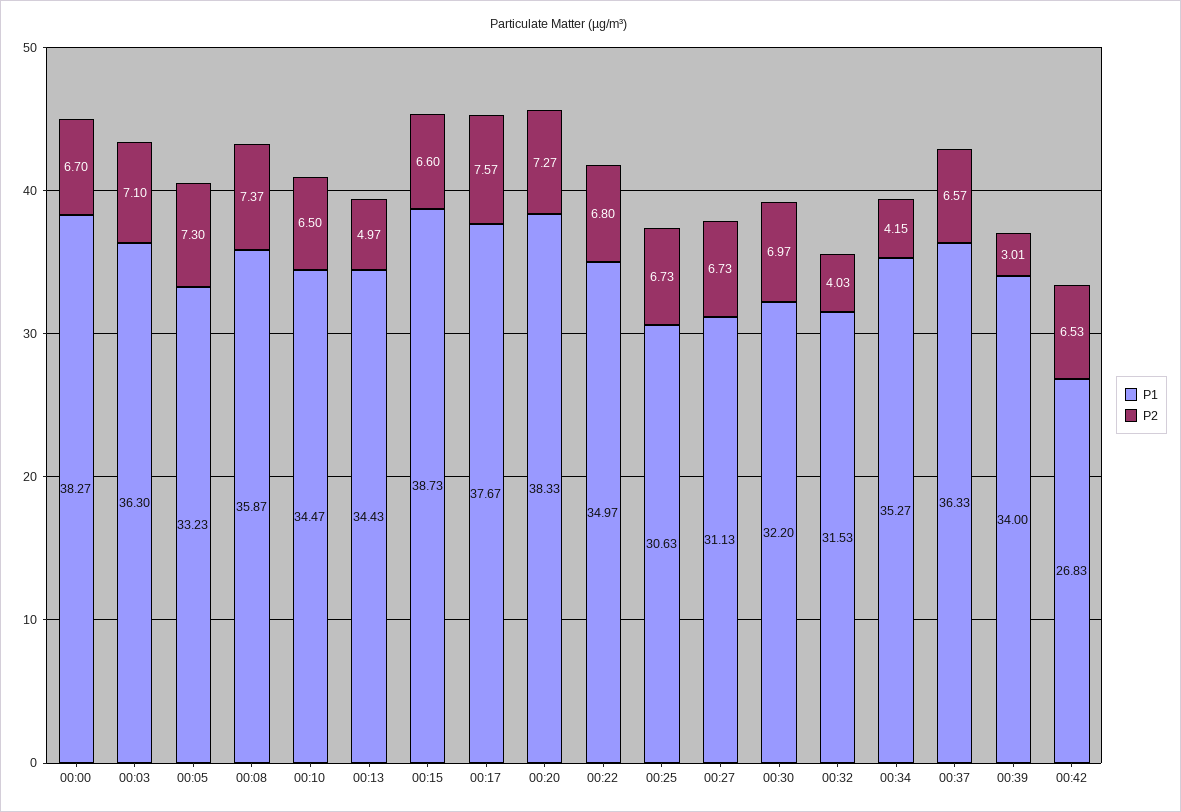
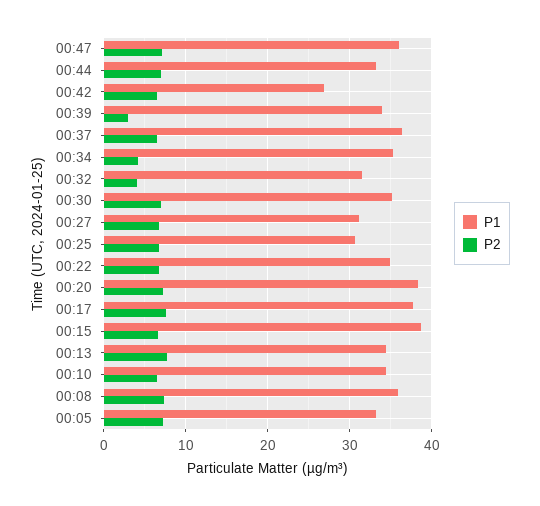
P1, 00:00: 38.27 -> none
P2, 00:00: 6.7 -> none
P1, 00:03: 36.3 -> none
P2, 00:03: 7.1 -> none
P2, 00:13: 4.97 -> 8
P1, 00:30: 32.2 -> 35
P1, 00:47: none -> 36
P2, 00:47: none -> 7
P1, 00:44: none -> 33
P2, 00:44: none -> 7

